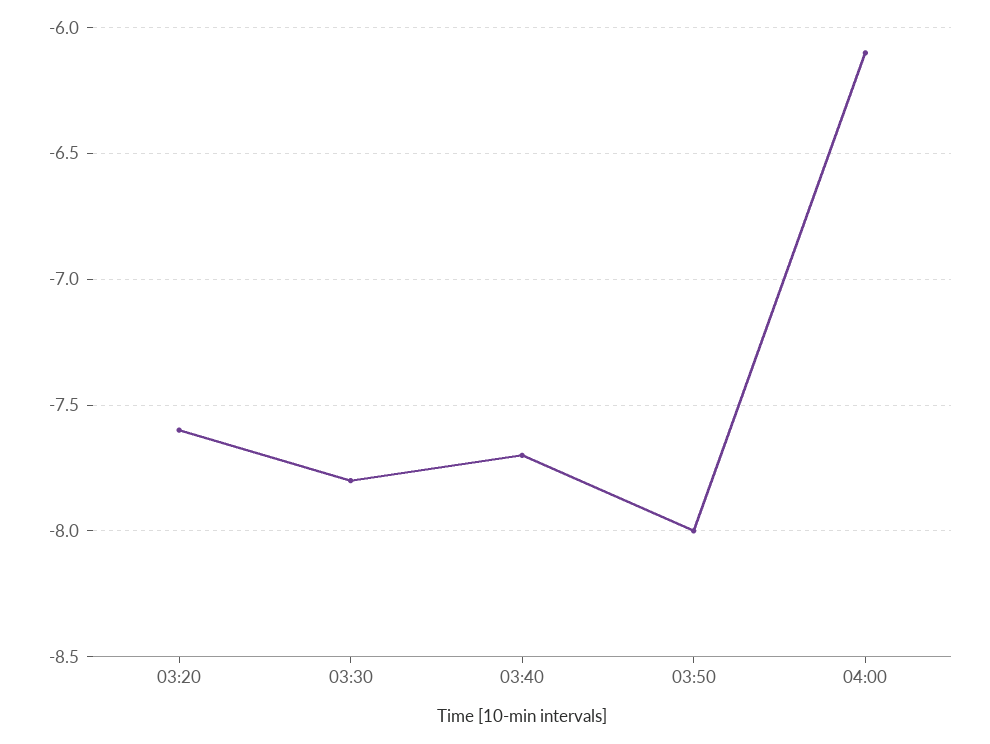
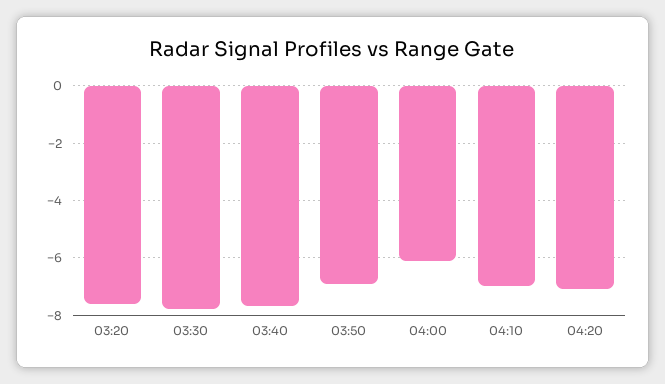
03:50: -8 -> -7
04:10: none -> -7
04:20: none -> -7

